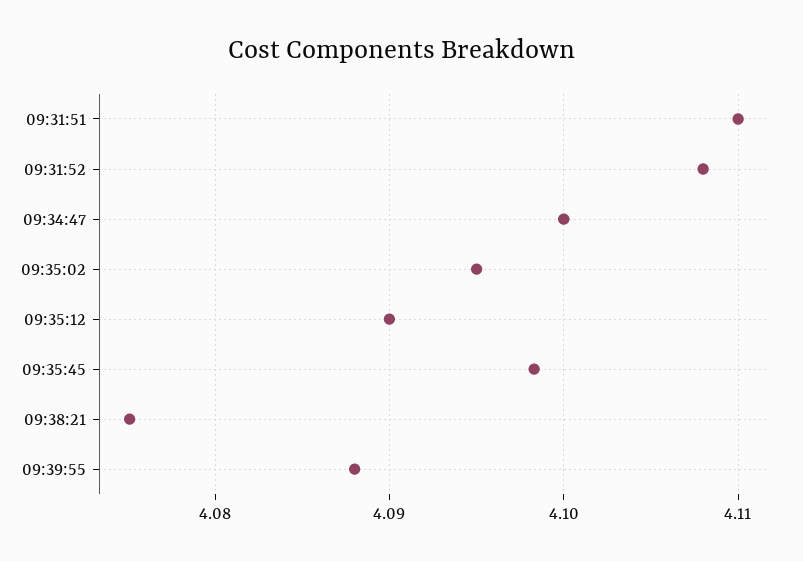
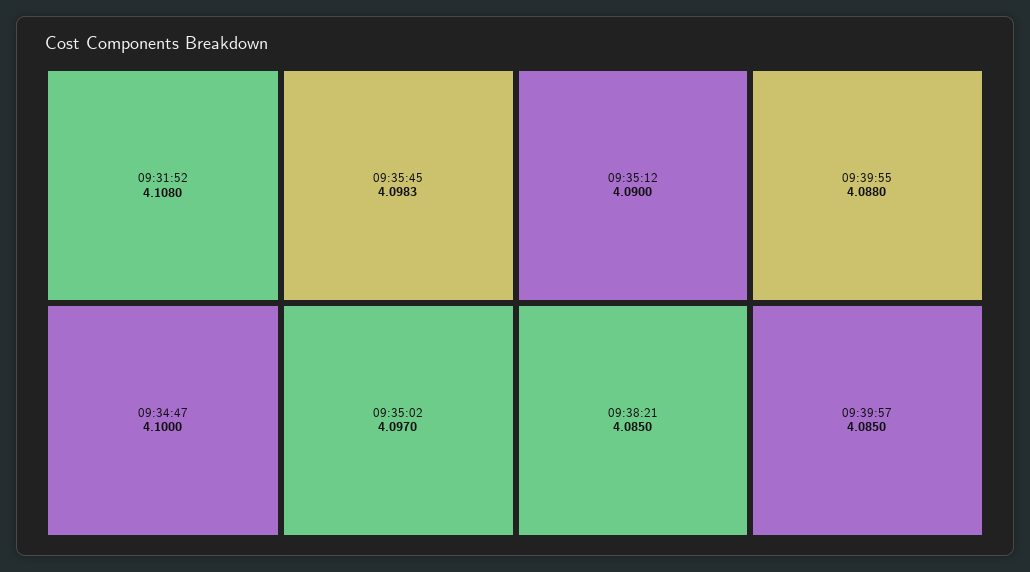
09:31:51: 4.11 -> none
09:35:02: 4.095 -> 4.097
09:38:21: 4.075 -> 4.085
09:39:57: none -> 4.085

